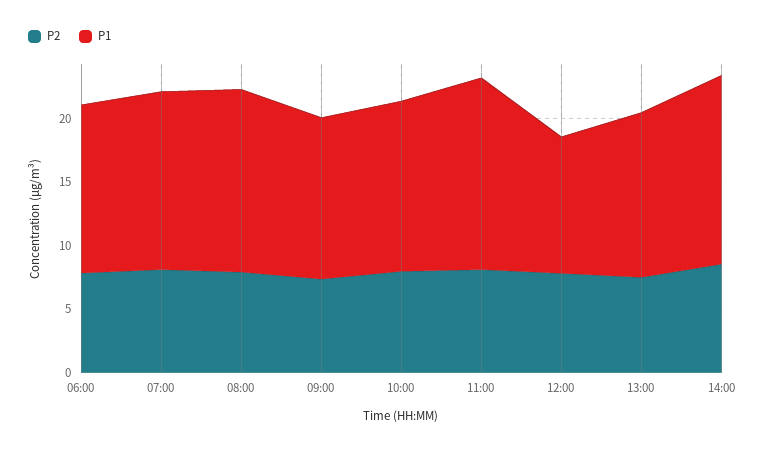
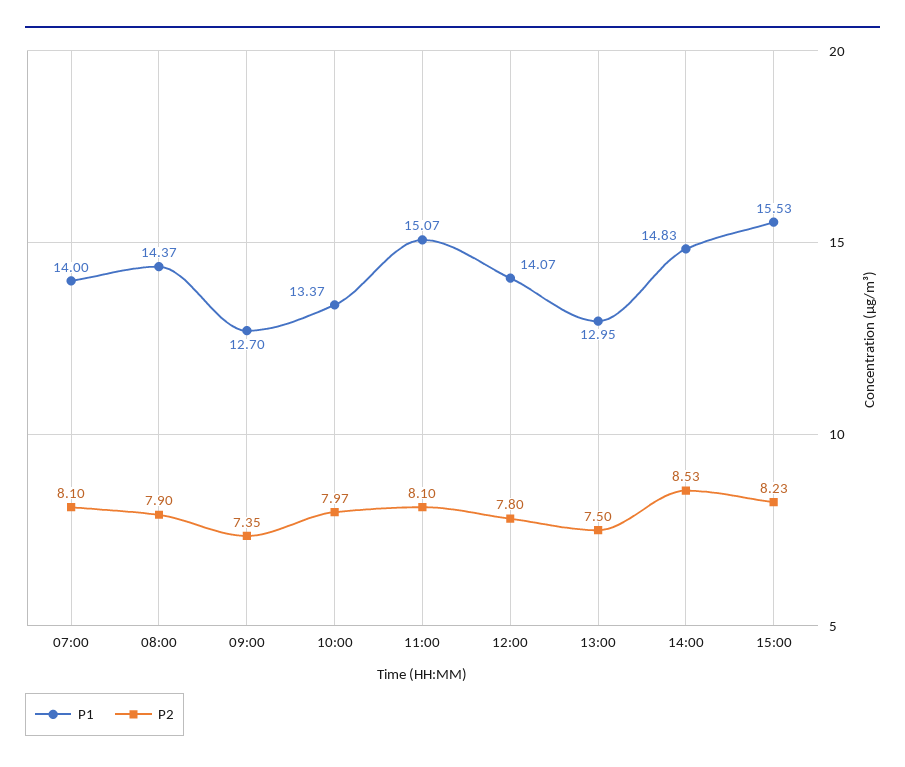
P2, 06:00: 8 -> none
P1, 06:00: 13 -> none
P1, 12:00: 11 -> 14.07
P1, 15:00: none -> 15.53
P2, 15:00: none -> 8.23

